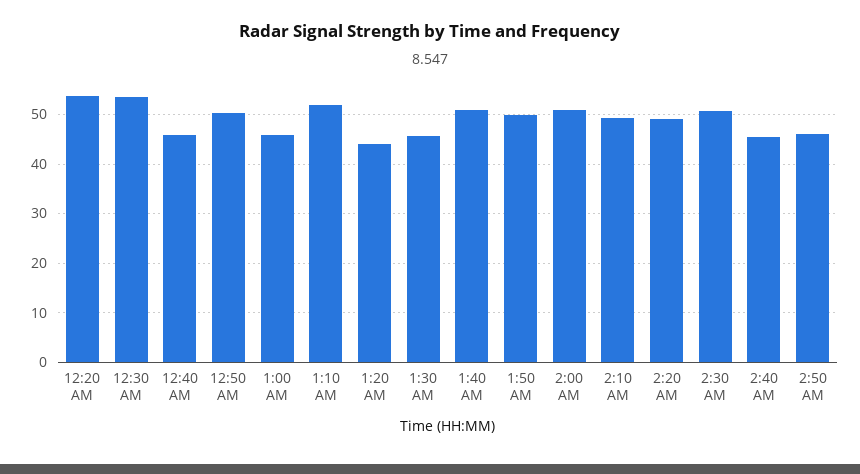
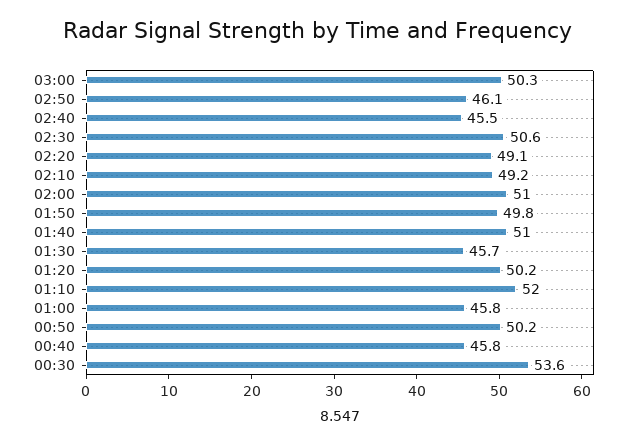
12:20 AM: 54 -> none
1:20 AM: 44 -> 50.2
03:00: none -> 50.3

